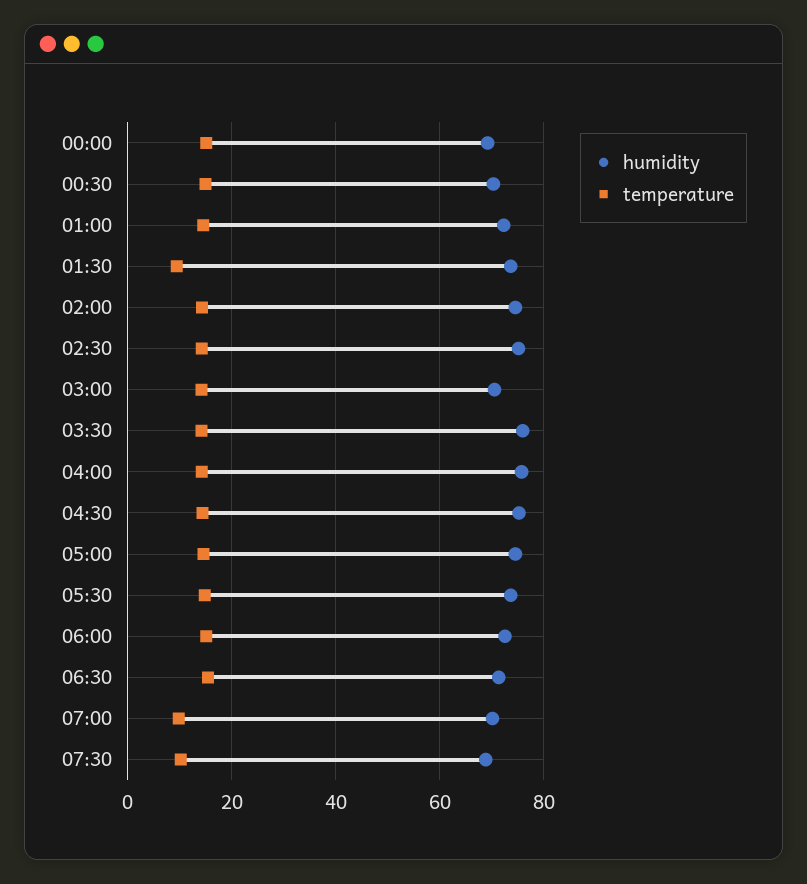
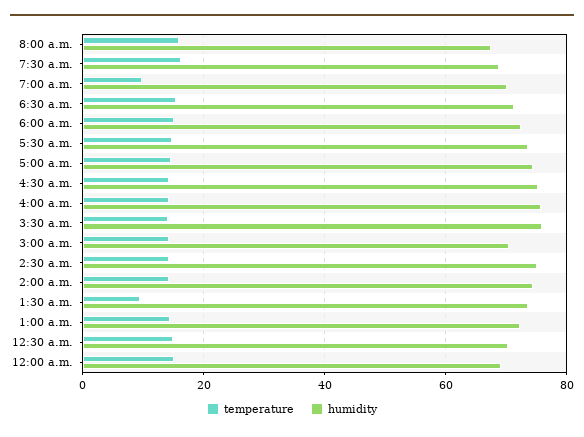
temperature, 07:30: 10 -> 16
temperature, 8:00 a.m.: none -> 16
humidity, 8:00 a.m.: none -> 68

